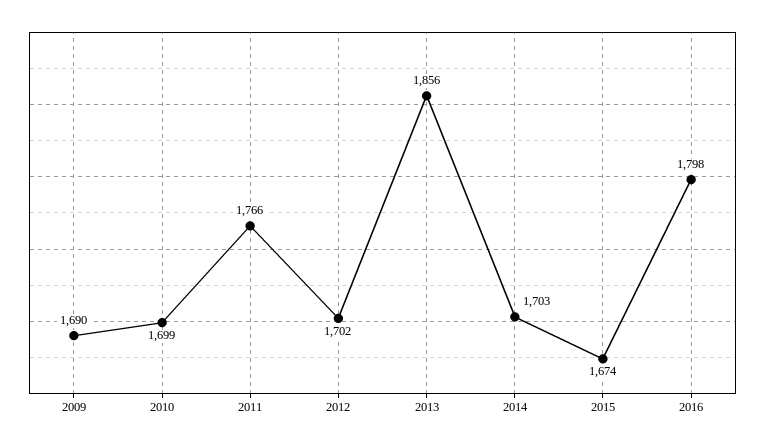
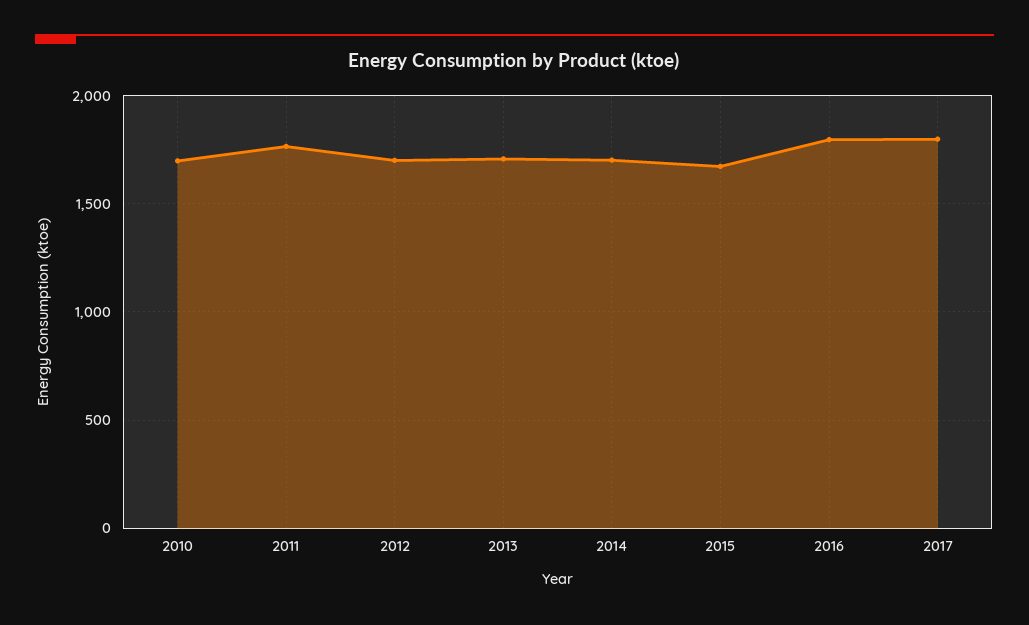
2009: 1690 -> none
2013: 1856 -> 1700
2017: none -> 1800

